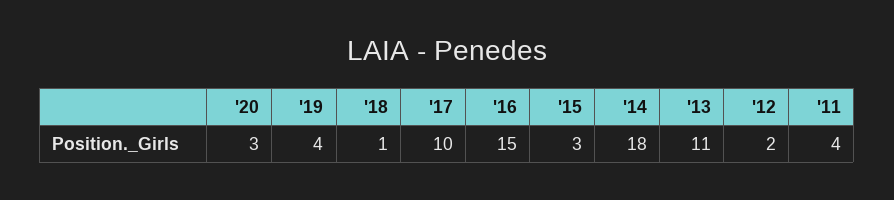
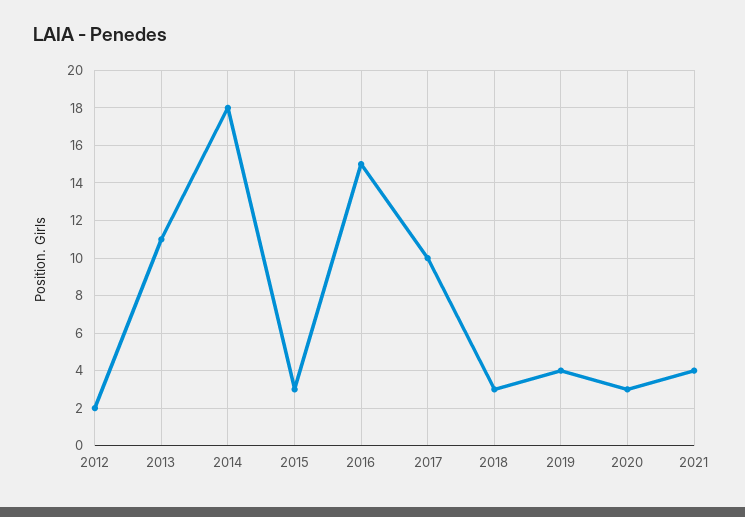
'18: 1 -> 3
'11: 4 -> none
2021: none -> 4

